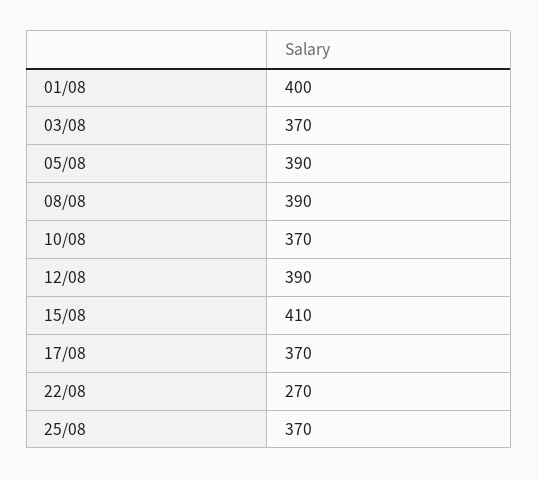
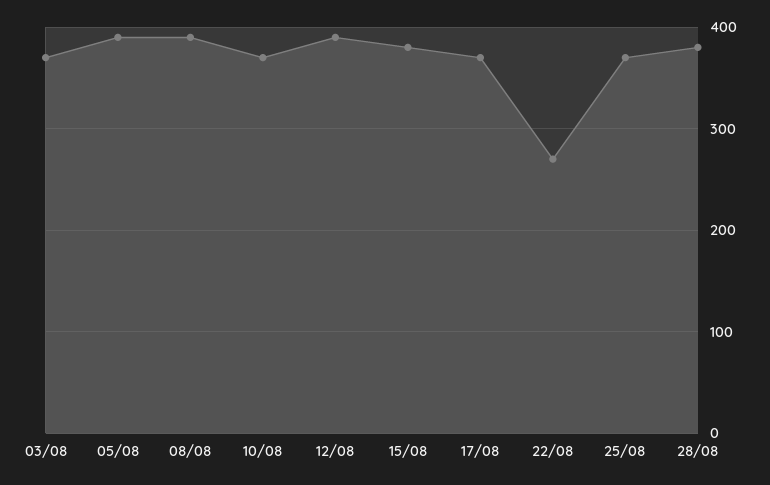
01/08: 400 -> none
15/08: 410 -> 380
28/08: none -> 380

